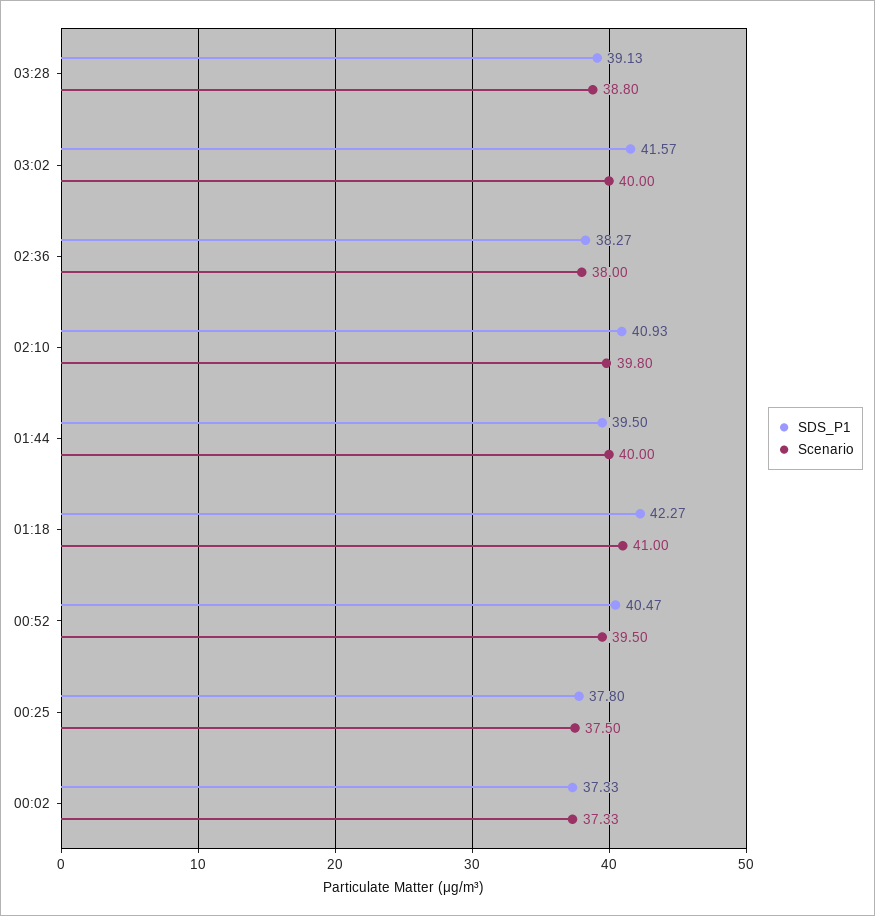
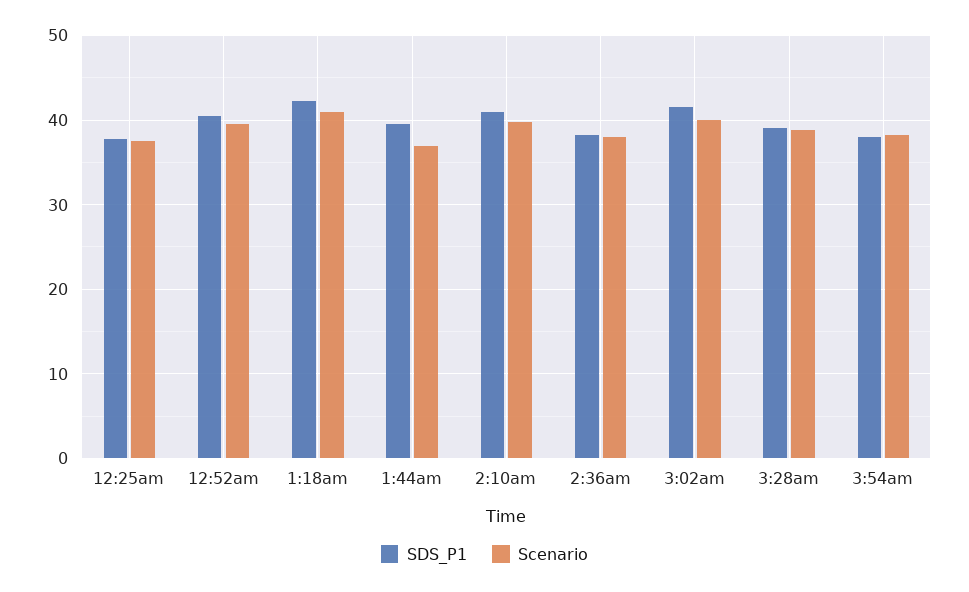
Scenario, 01:44: 40 -> 37
SDS_P1, 00:02: 37.33 -> none
Scenario, 00:02: 37.33 -> none
SDS_P1, 3:54am: none -> 38
Scenario, 3:54am: none -> 38

